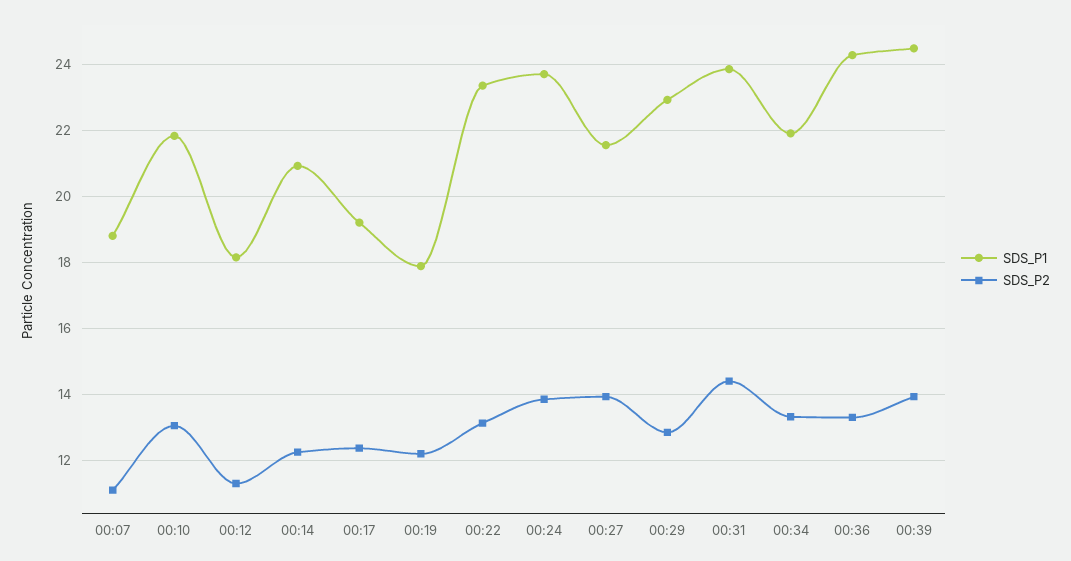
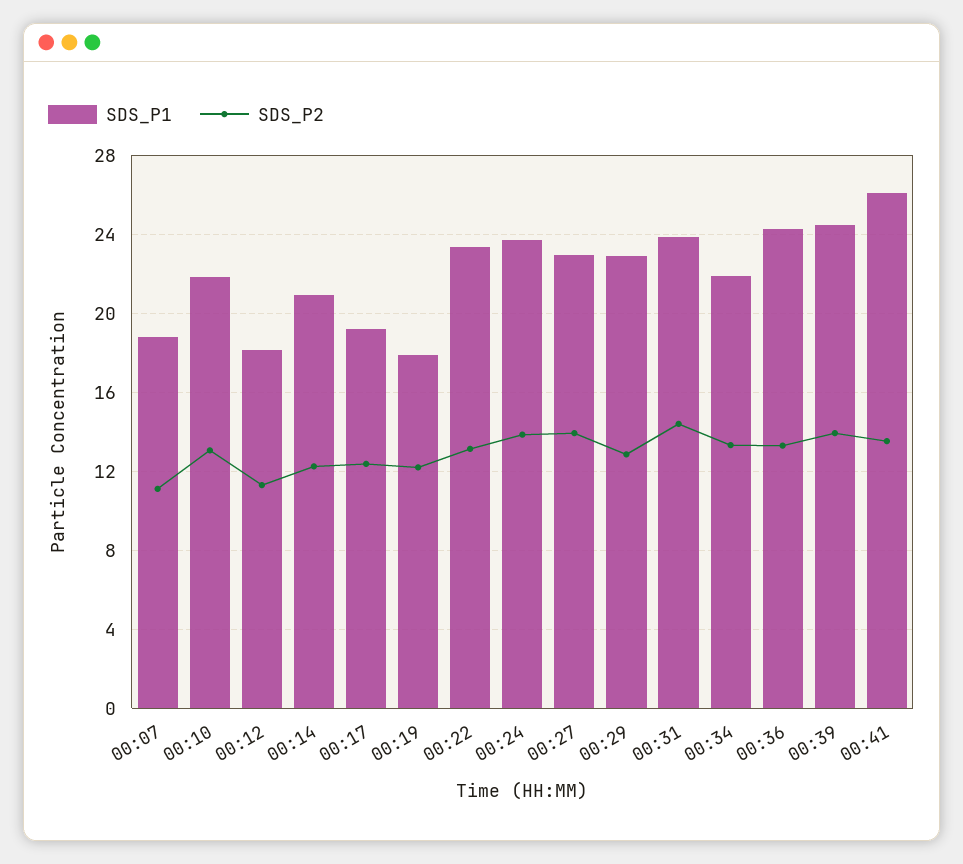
SDS_P1, 00:27: 21.6 -> 23
SDS_P1, 00:41: none -> 26
SDS_P2, 00:41: none -> 13.5

